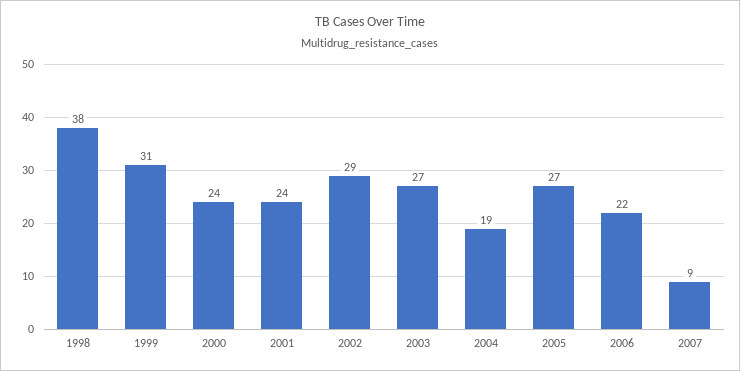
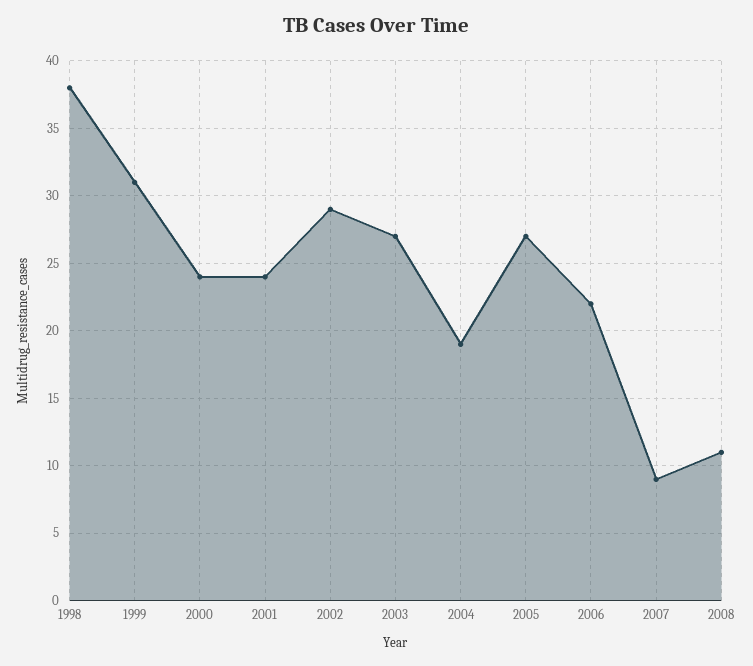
2008: none -> 11

